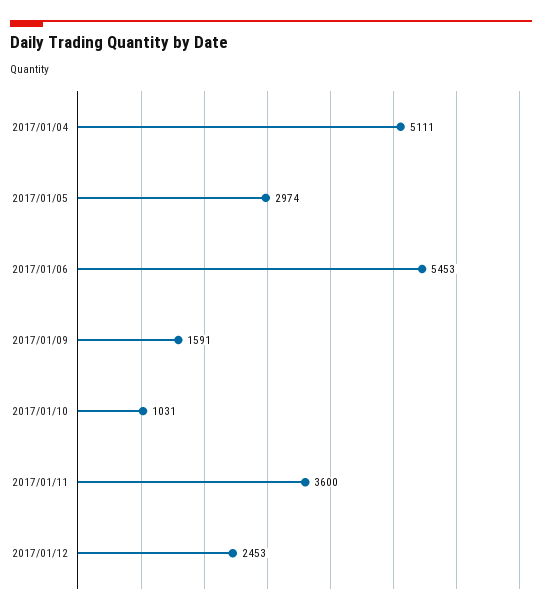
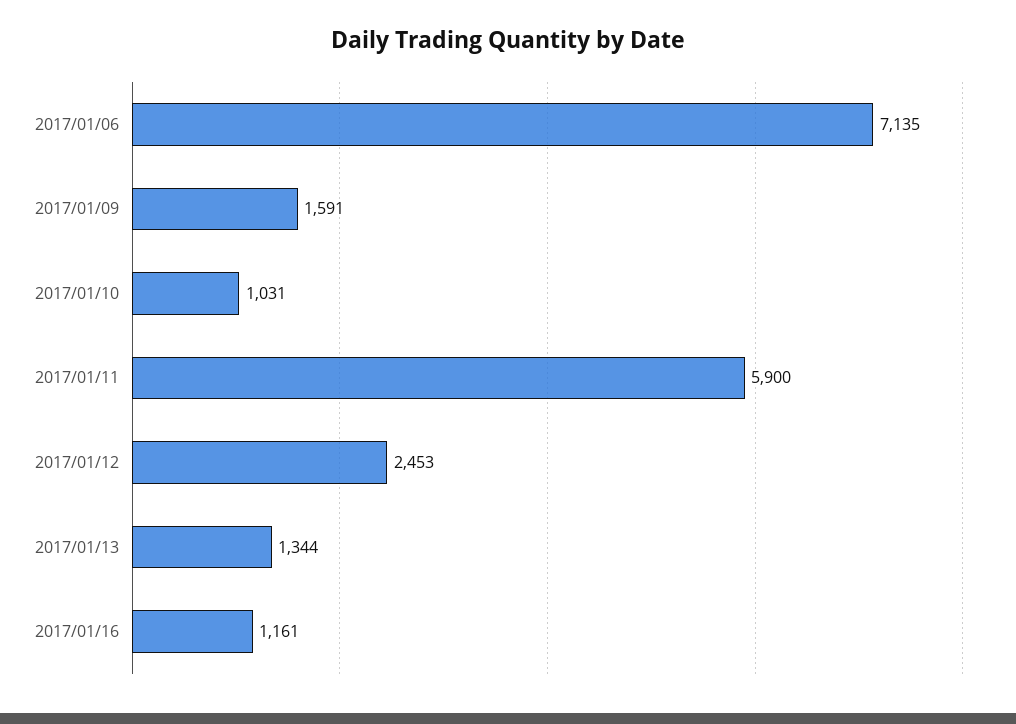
2017/01/04: 5111 -> none
2017/01/05: 2974 -> none
2017/01/06: 5453 -> 7135
2017/01/11: 3600 -> 5900
2017/01/13: none -> 1344
2017/01/16: none -> 1161

